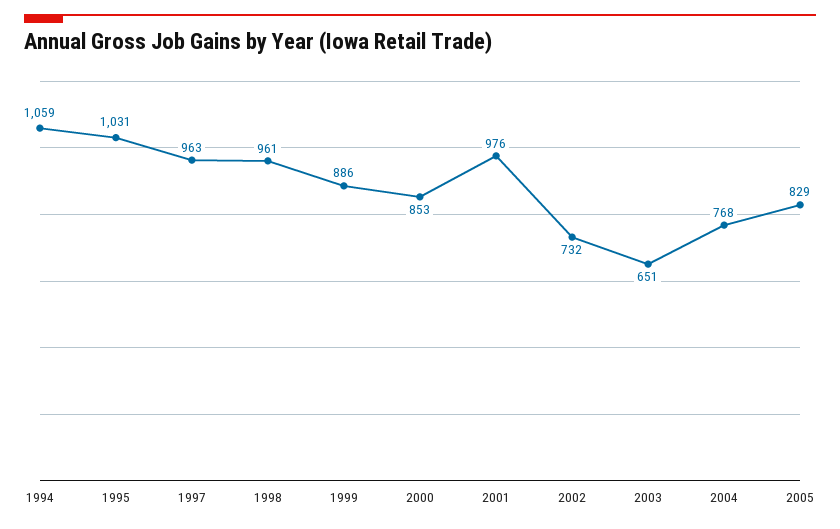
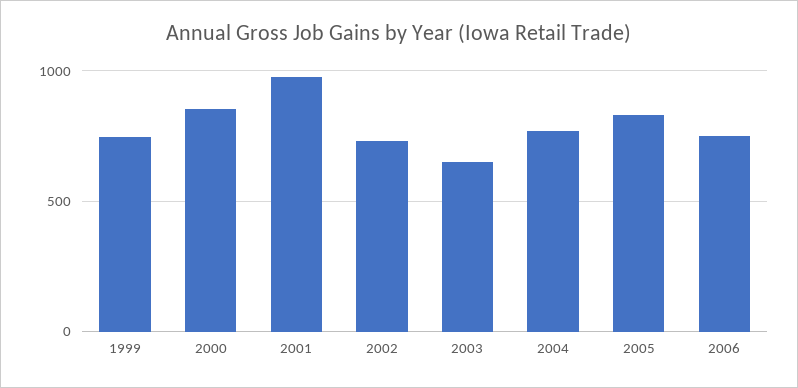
1994: 1059 -> none
1995: 1031 -> none
1997: 963 -> none
1998: 961 -> none
1999: 886 -> 750
2006: none -> 750

